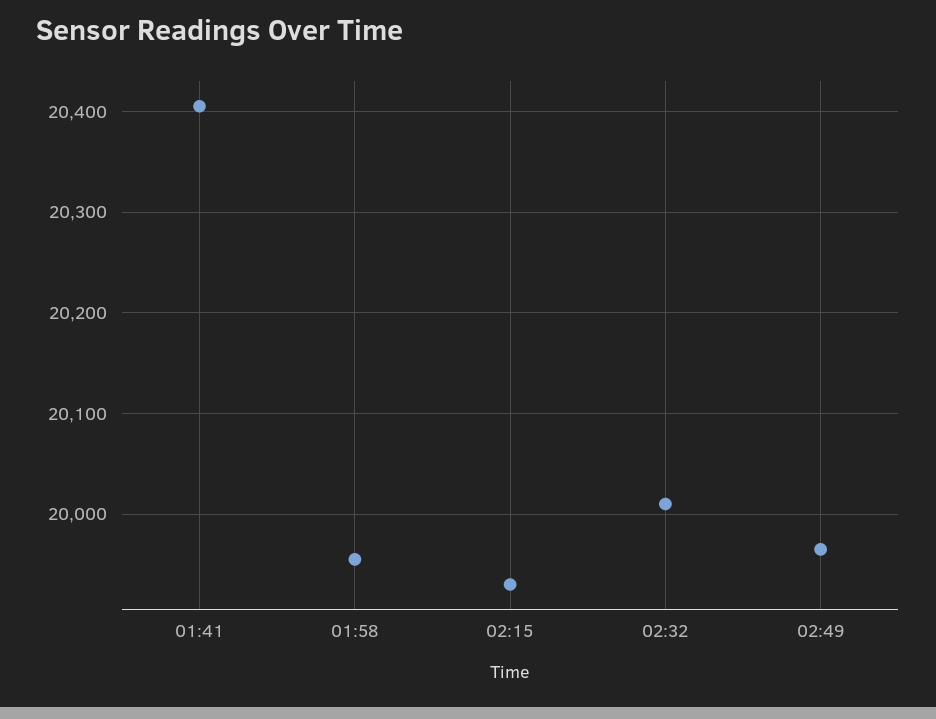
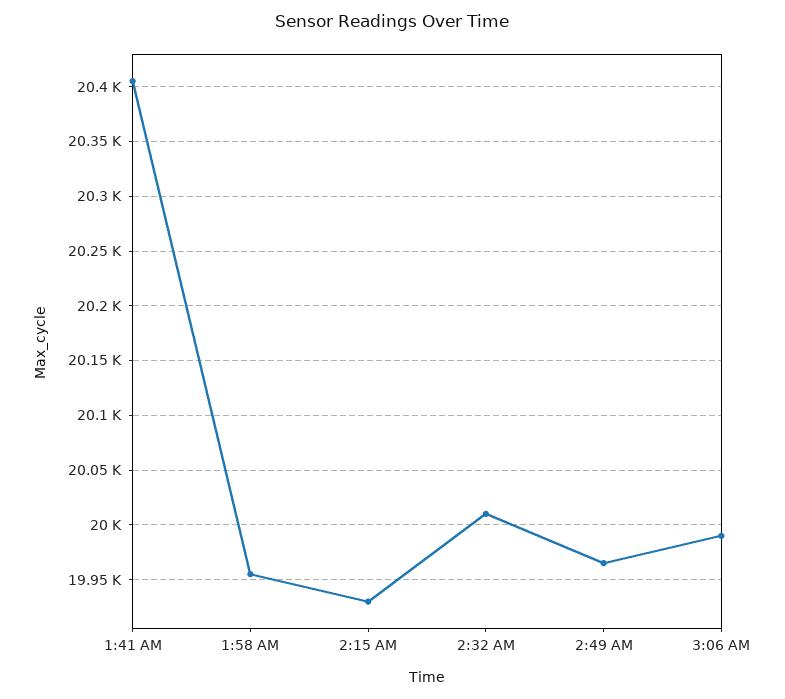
3:06 AM: none -> 19990

